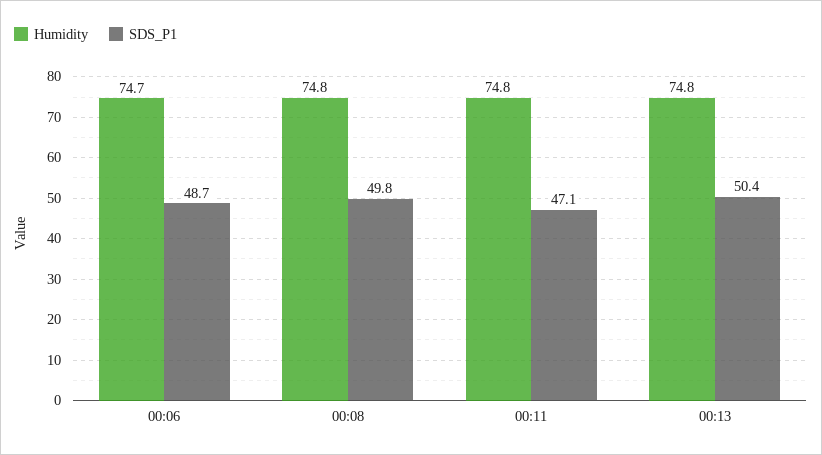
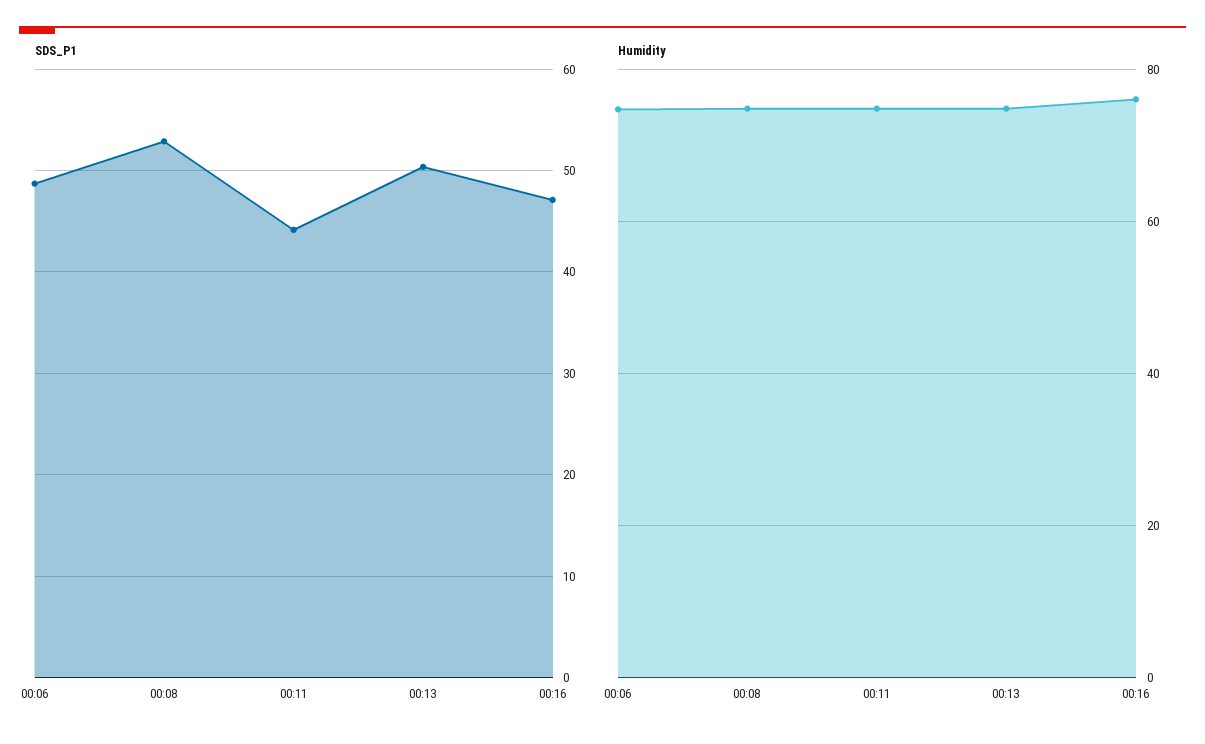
SDS_P1, 00:08: 49.8 -> 53
SDS_P1, 00:11: 47.1 -> 44
SDS_P1, 00:16: none -> 47
Humidity, 00:16: none -> 76

